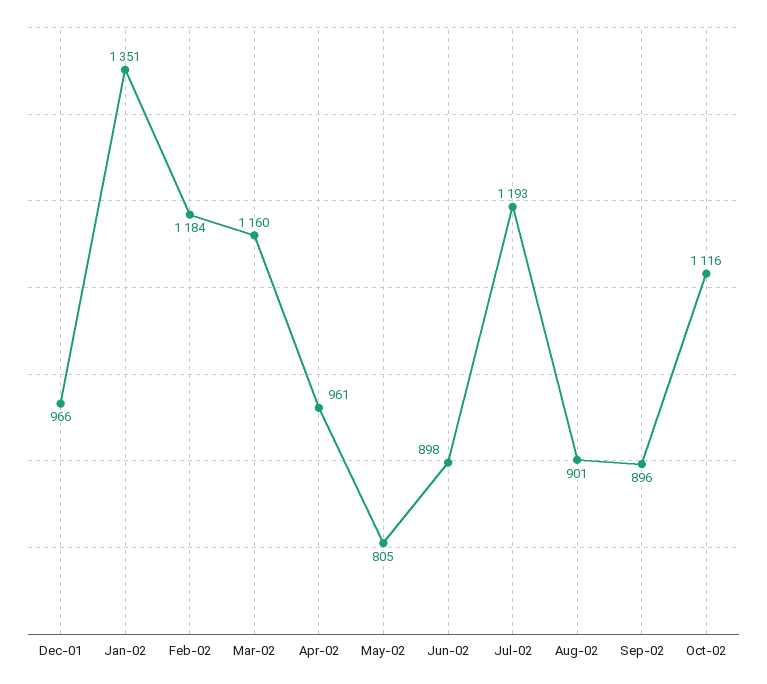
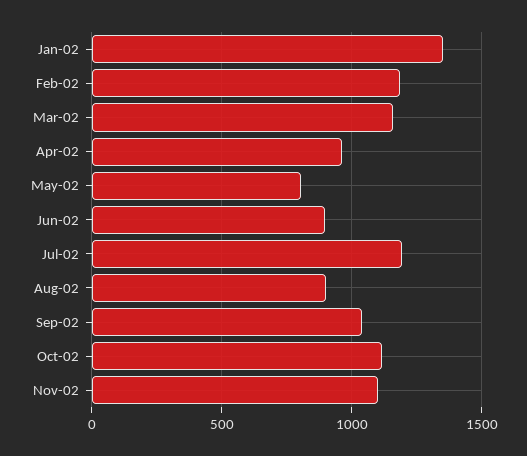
Dec-01: 966 -> none
Sep-02: 896 -> 1050
Nov-02: none -> 1100

